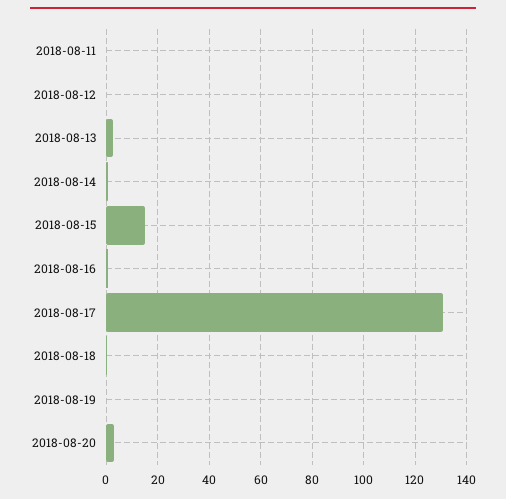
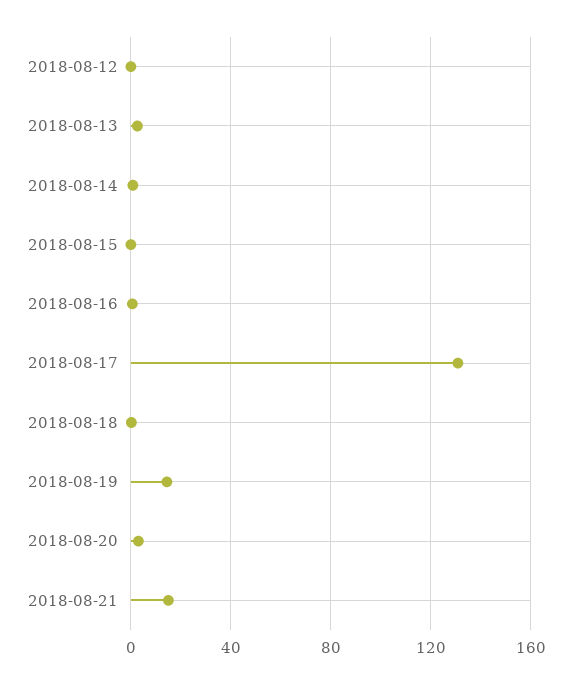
2018-08-11: 0 -> none
2018-08-15: 15 -> 0
2018-08-19: 0 -> 15
2018-08-21: none -> 15

